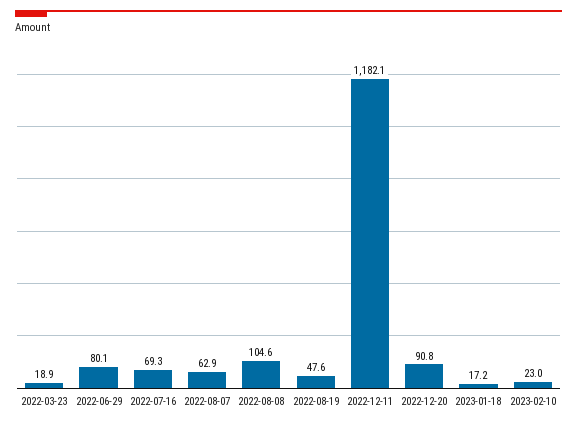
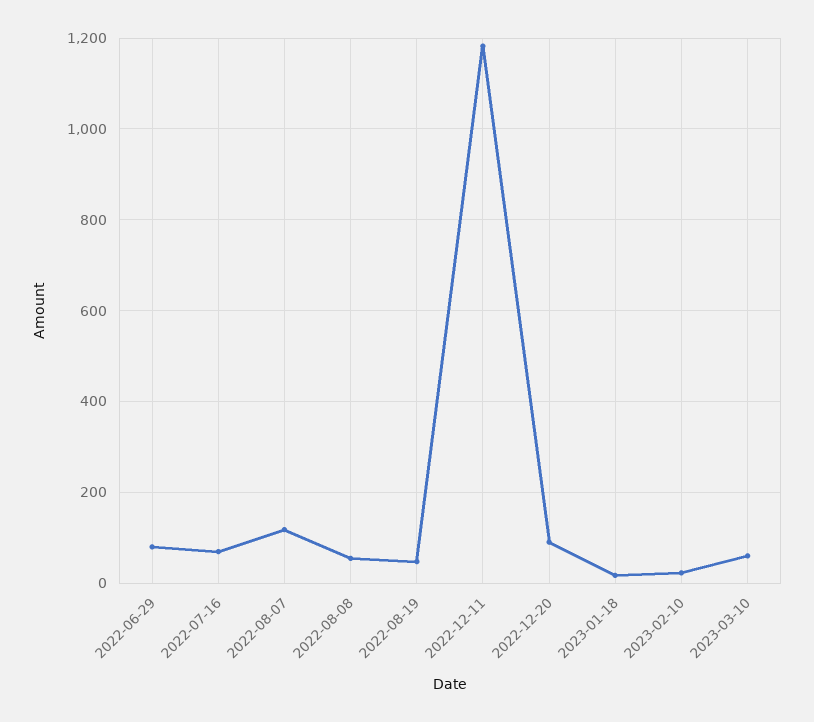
2022-03-23: 18.9 -> none
2022-08-07: 62.9 -> 120
2022-08-08: 104.6 -> 60
2023-03-10: none -> 60

